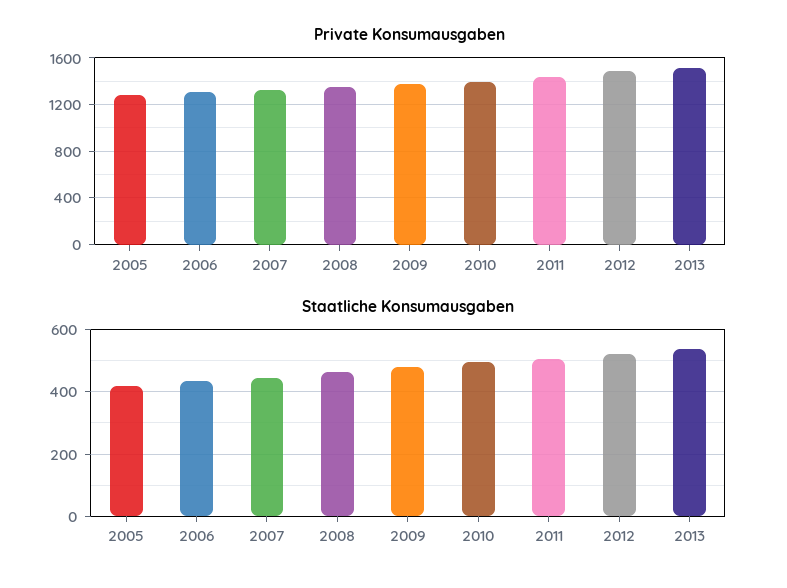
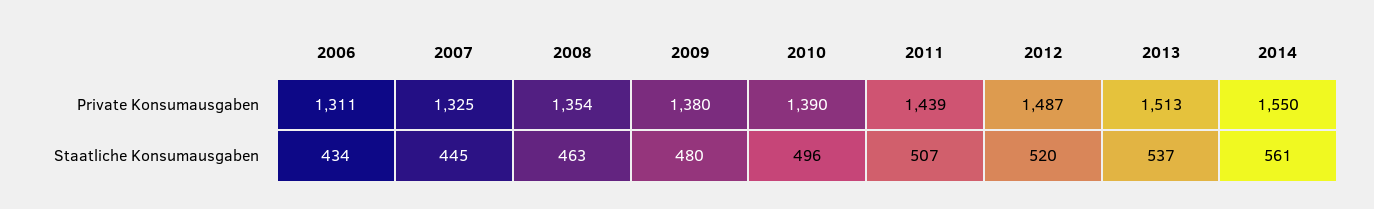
Private Konsumausgaben, 2005: 1300 -> none
Staatliche Konsumausgaben, 2005: 420 -> none
Private Konsumausgaben, 2014: none -> 1550
Staatliche Konsumausgaben, 2014: none -> 561

